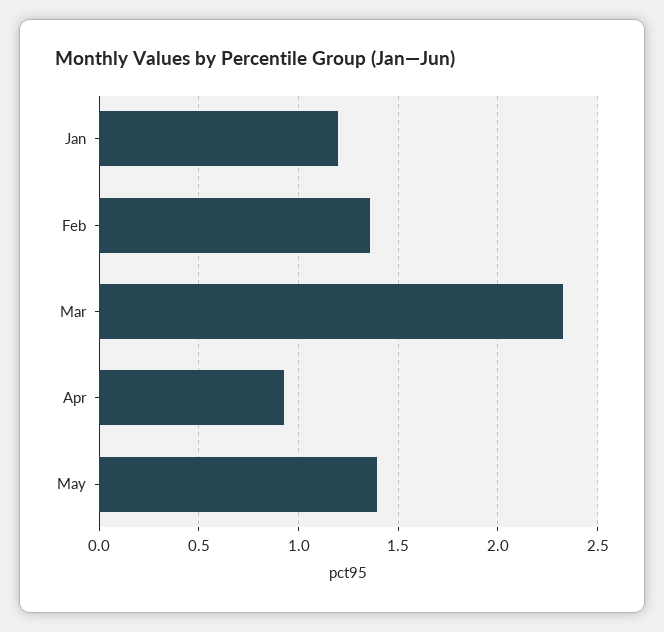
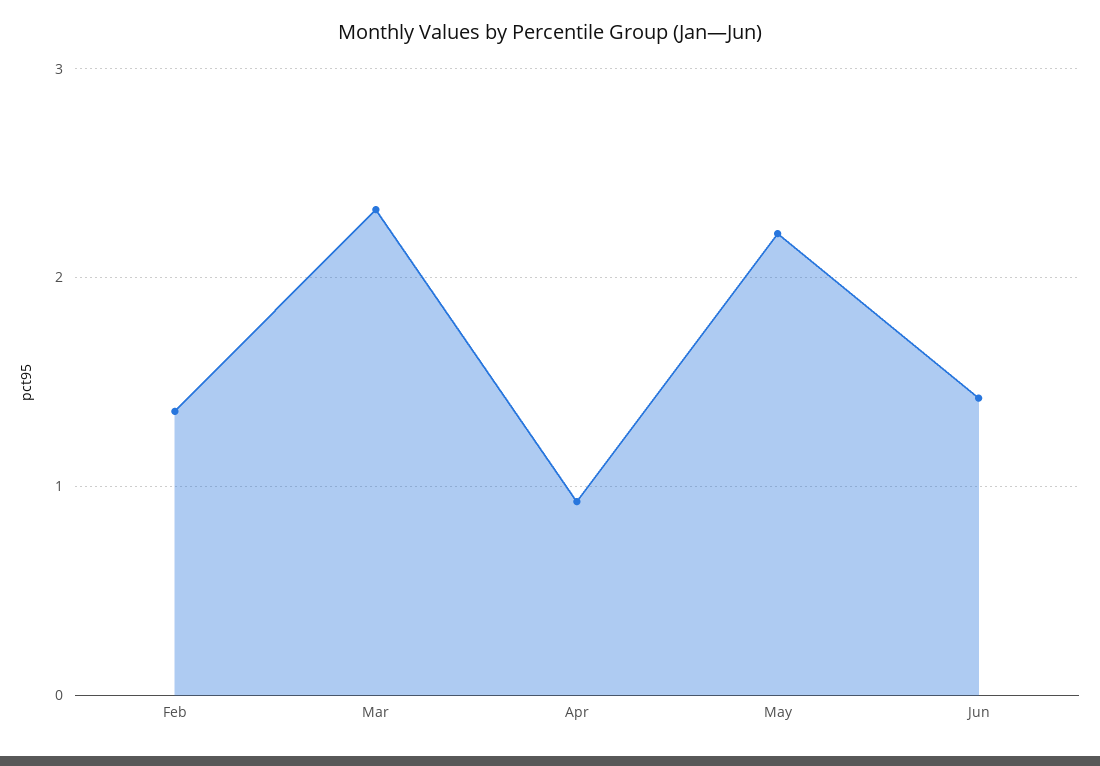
Jan: 1.2 -> none
May: 1.4 -> 2.2
Jun: none -> 1.4

